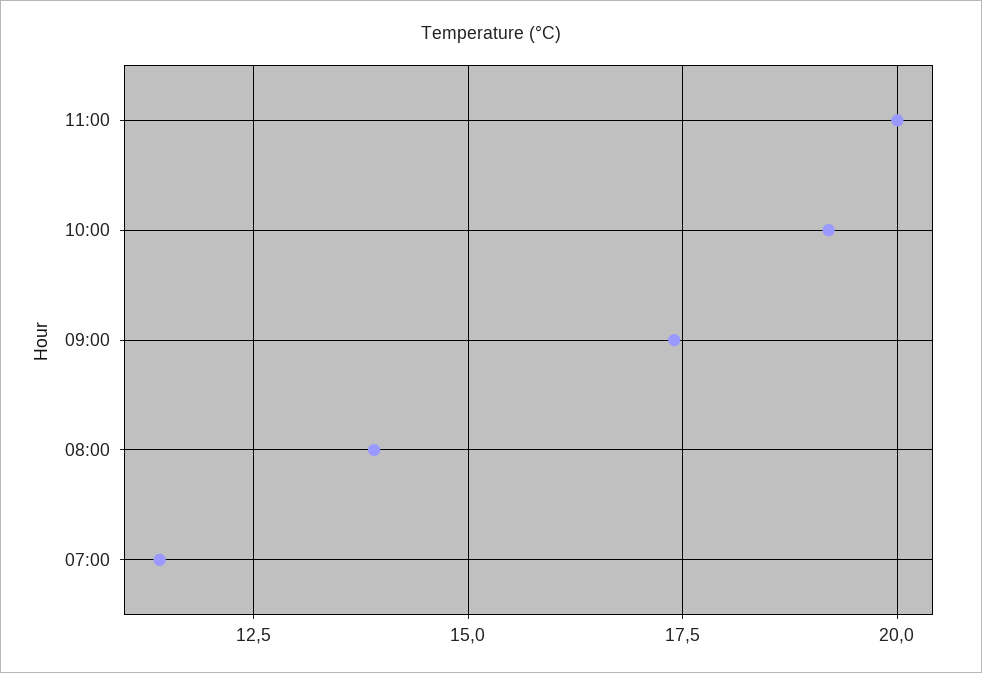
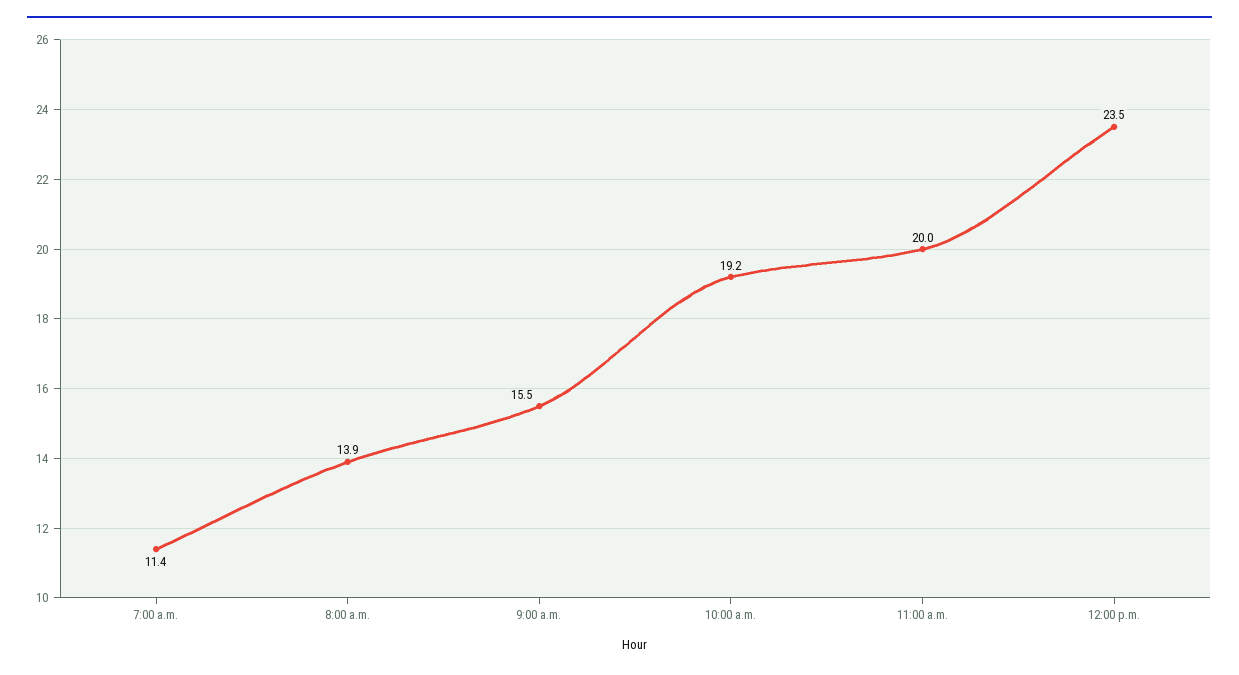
09:00: 17.5 -> 15.5
12:00 p.m.: none -> 23.5

